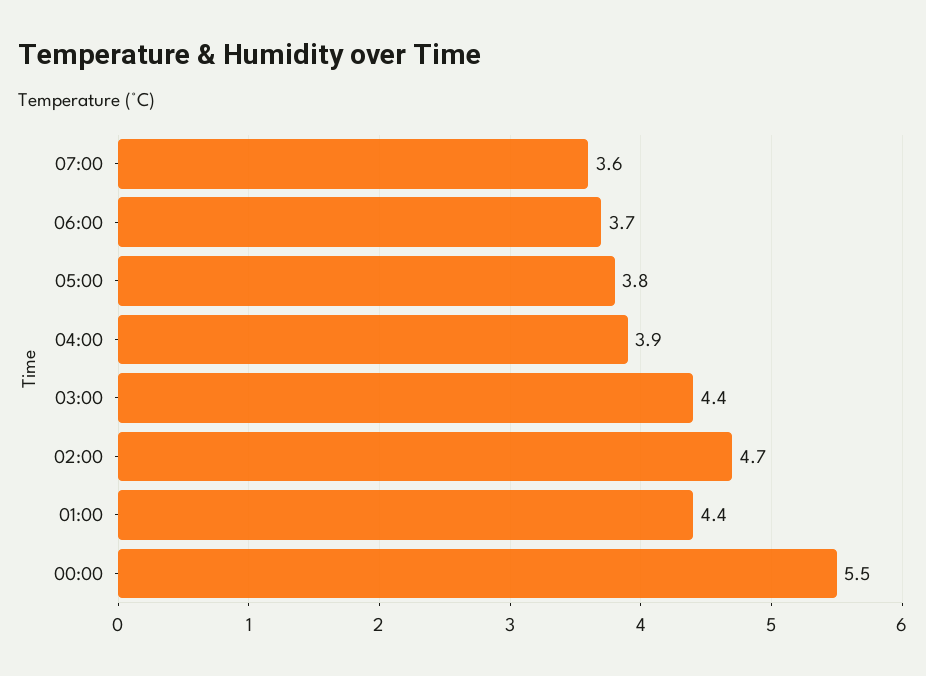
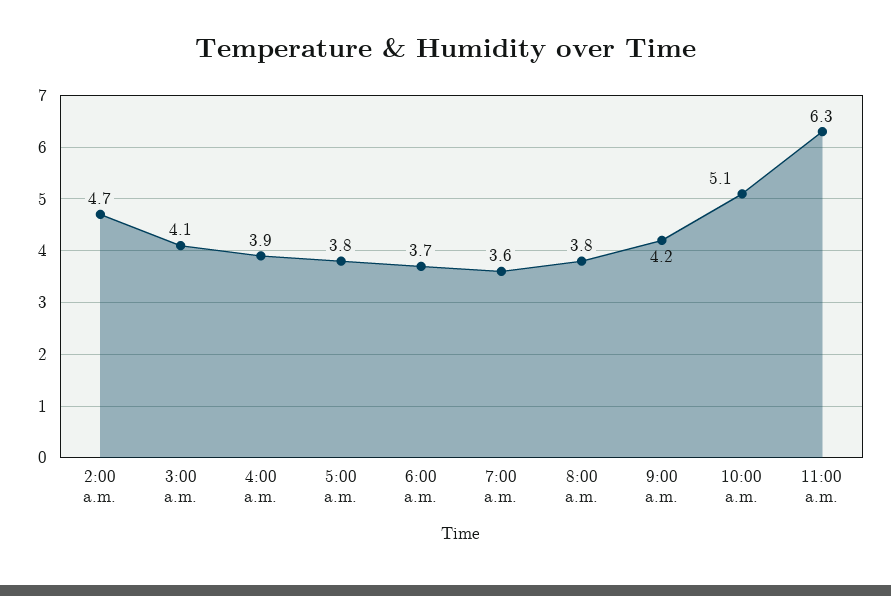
03:00: 4.4 -> 4.1
01:00: 4.4 -> none
00:00: 5.5 -> none
8:00 a.m.: none -> 3.8
9:00 a.m.: none -> 4.2
10:00 a.m.: none -> 5.1
11:00 a.m.: none -> 6.3

